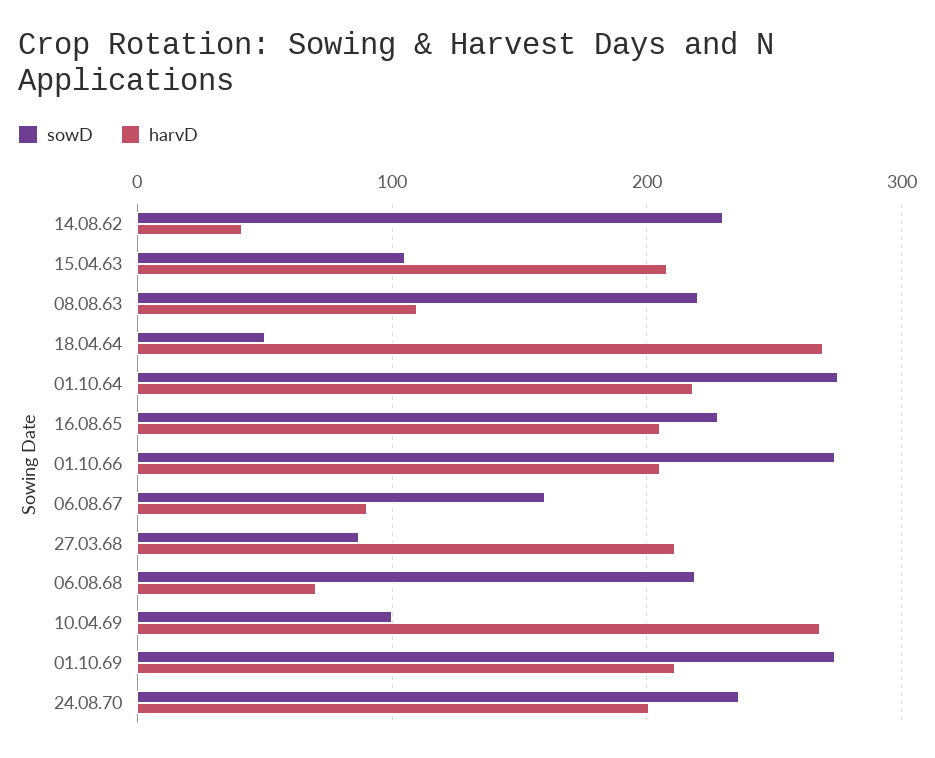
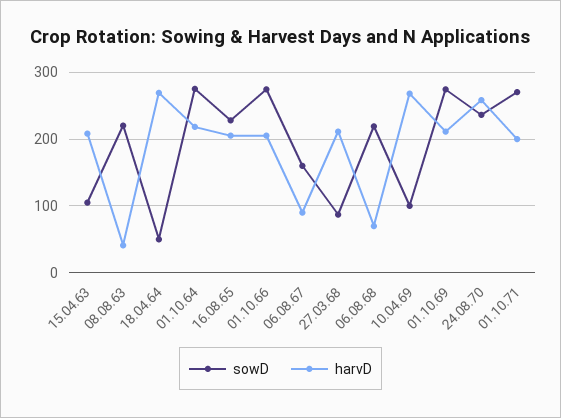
sowD, 14.08.62: 230 -> none
harvD, 14.08.62: 40 -> none
harvD, 08.08.63: 110 -> 40
harvD, 24.08.70: 200 -> 260
sowD, 01.10.71: none -> 270
harvD, 01.10.71: none -> 200

